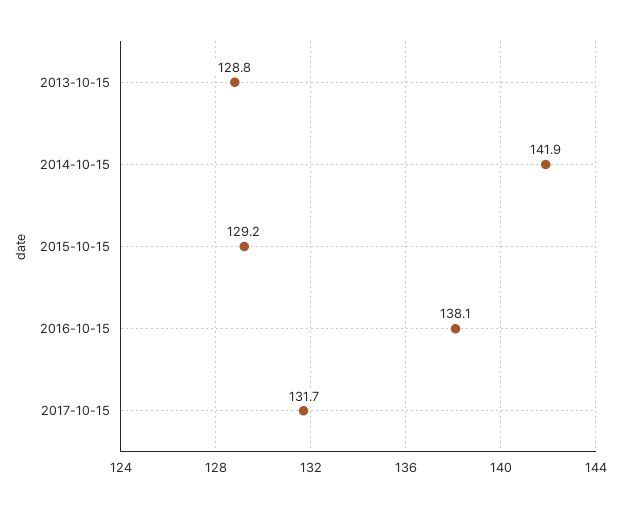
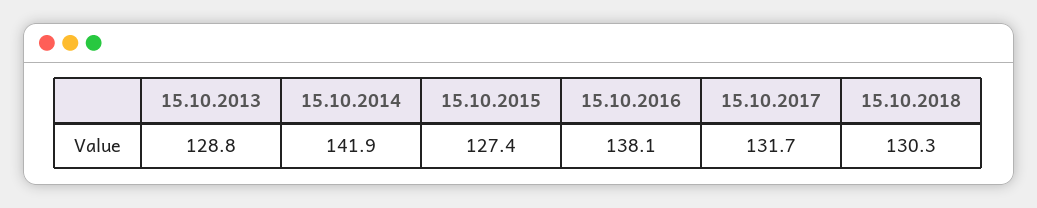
2015-10-15: 129.2 -> 127.4
15.10.2018: none -> 130.3

